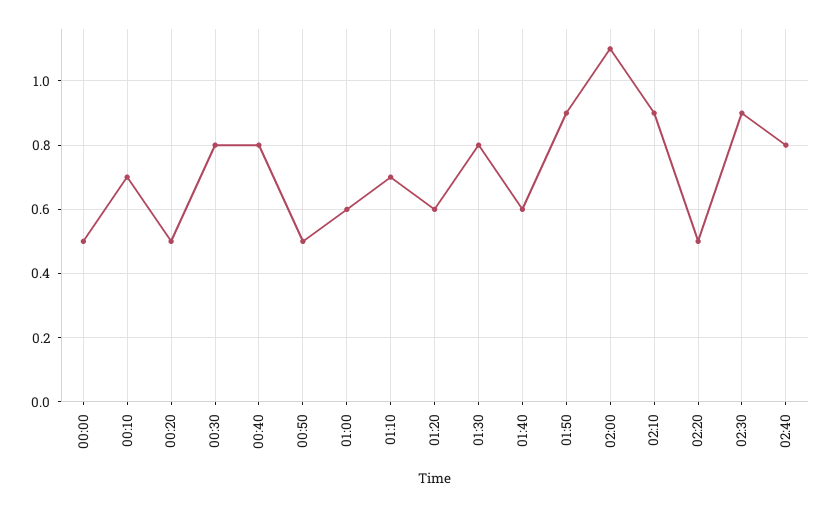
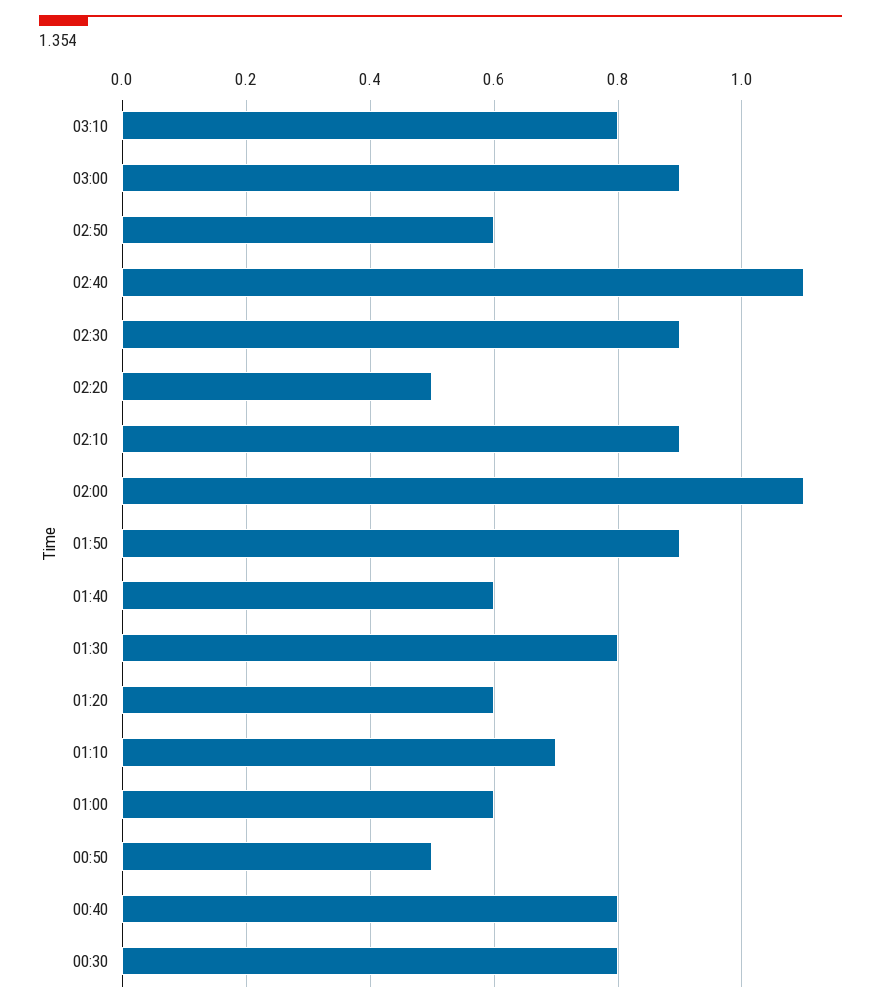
00:00: 0.5 -> none
00:10: 0.7 -> none
00:20: 0.5 -> none
02:40: 0.8 -> 1.1
03:10: none -> 0.8
03:00: none -> 0.9
02:50: none -> 0.6

